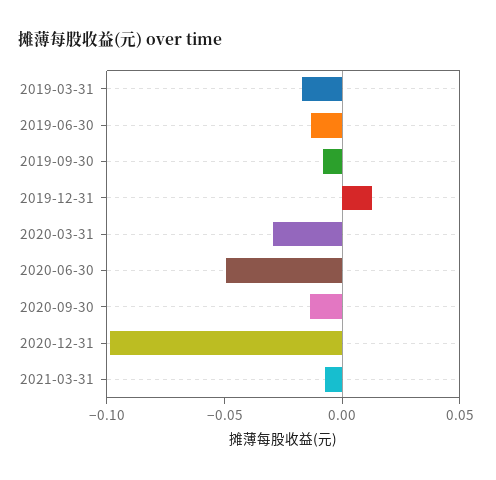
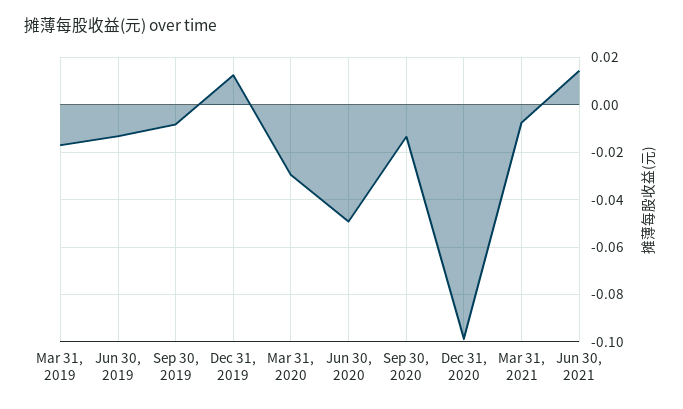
Jun 30, 2021: none -> 0.015

